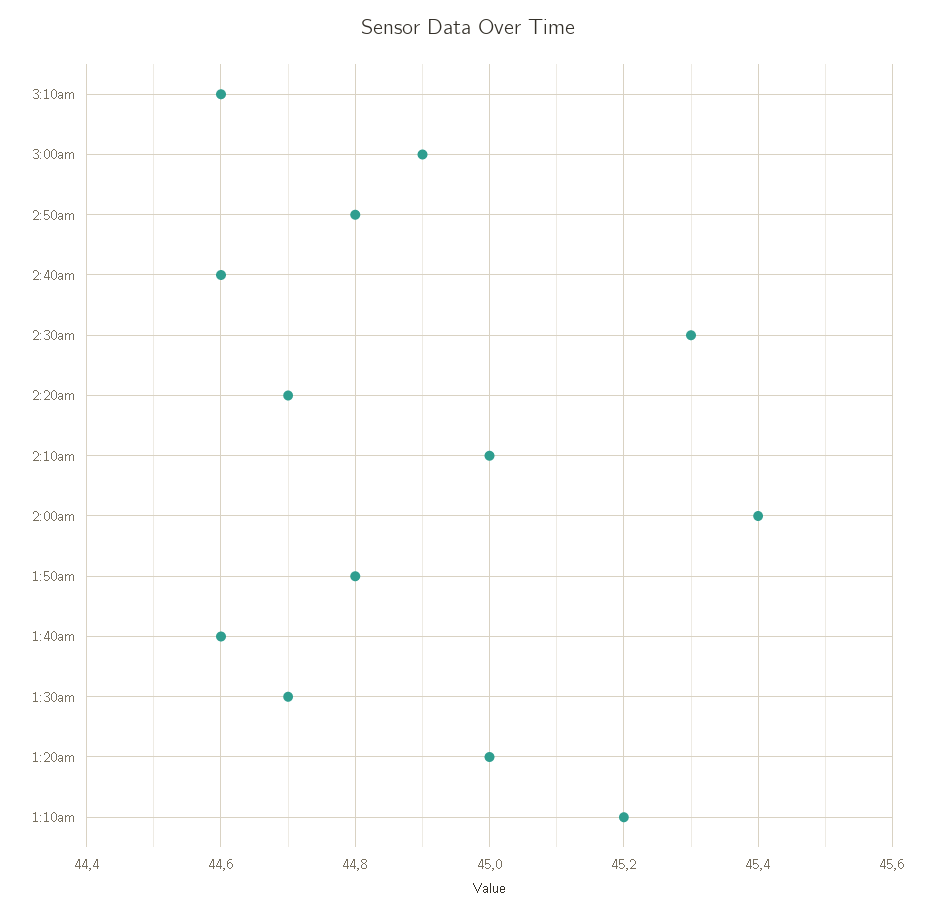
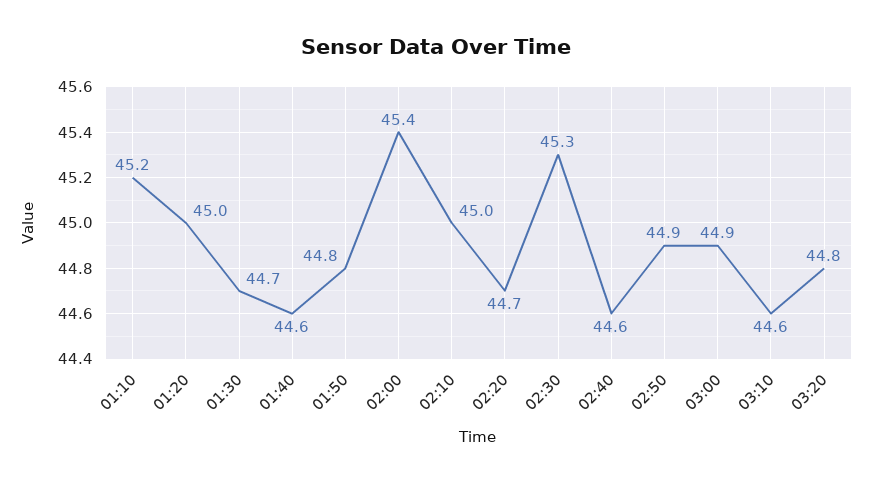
2:50am: 44.8 -> 44.9
03:20: none -> 44.8

